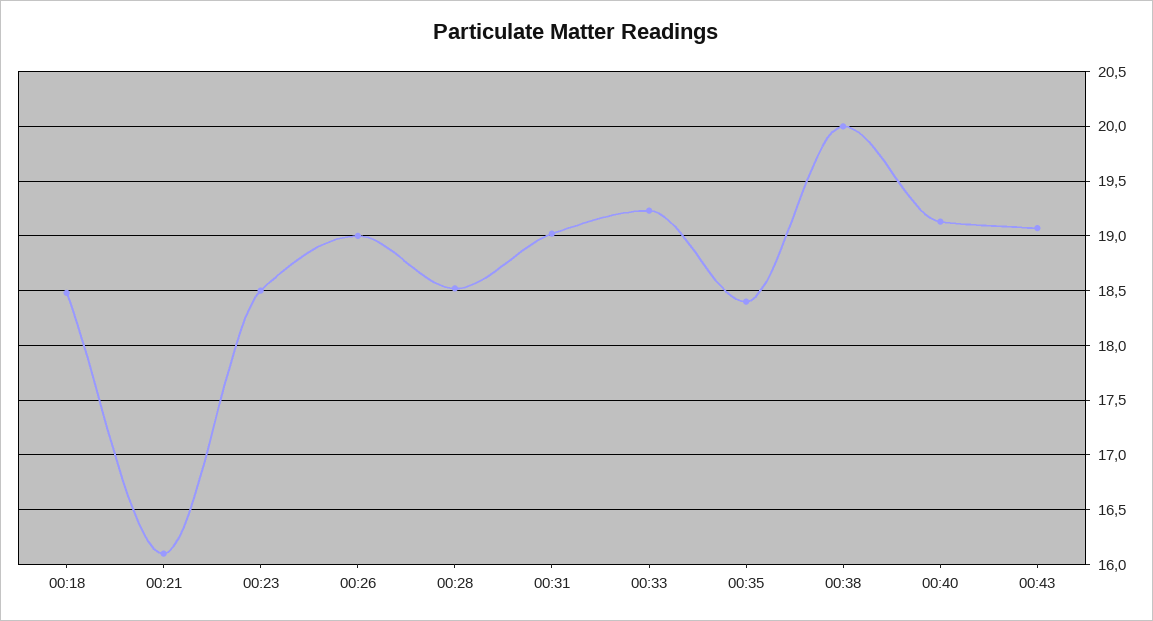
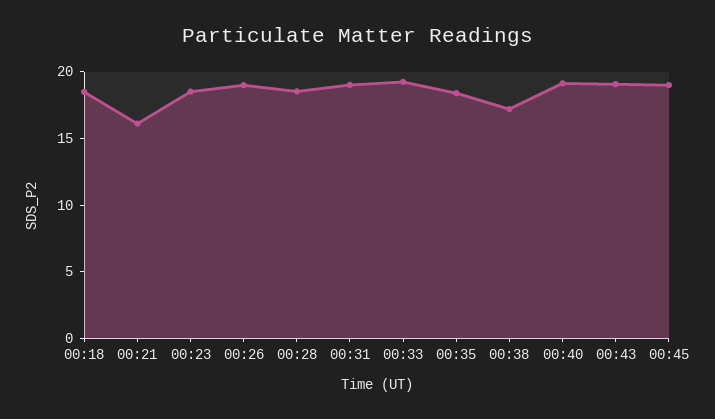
00:38: 20 -> 17
00:45: none -> 19

